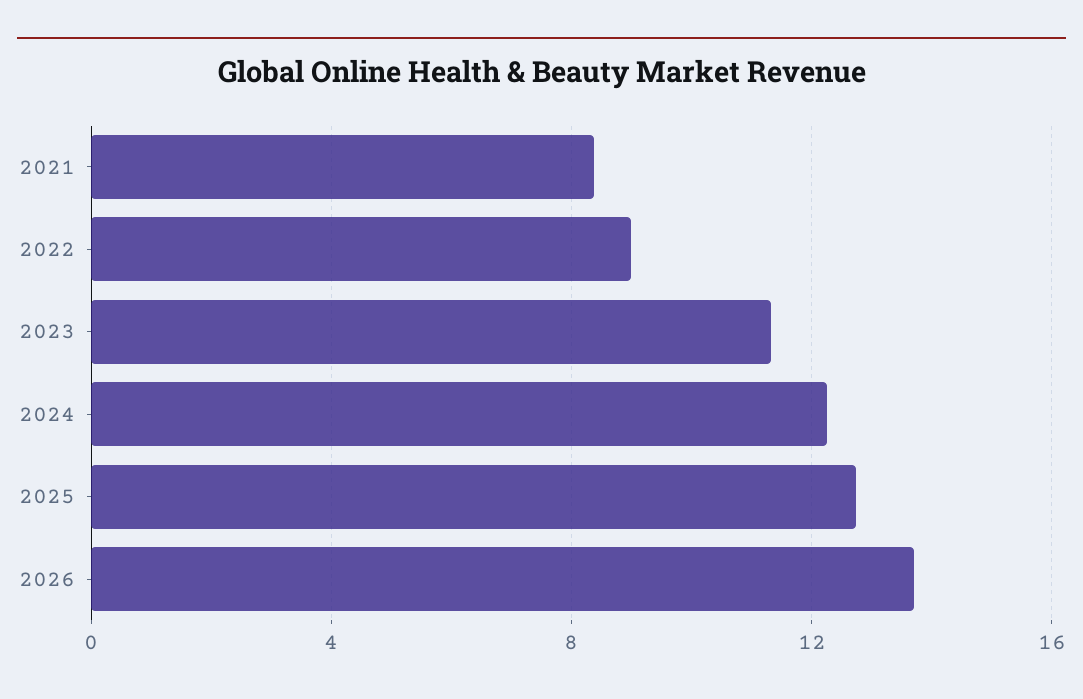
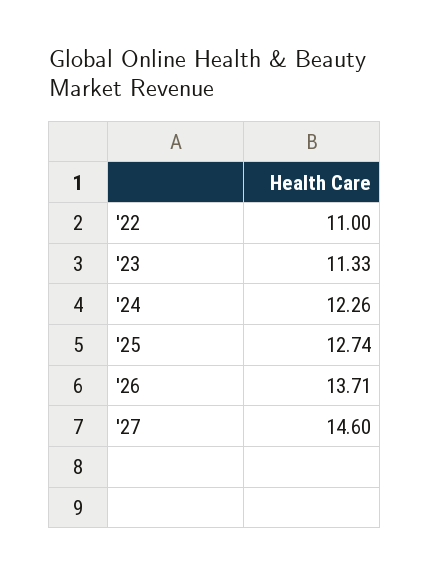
2021: 8.5 -> none
2022: 9 -> 11
'27: none -> 14.6

